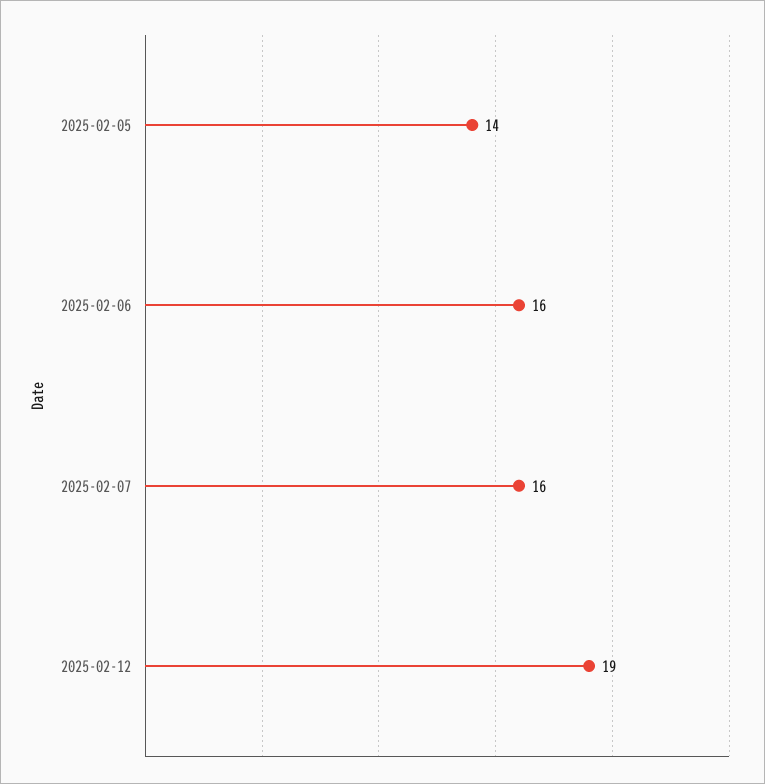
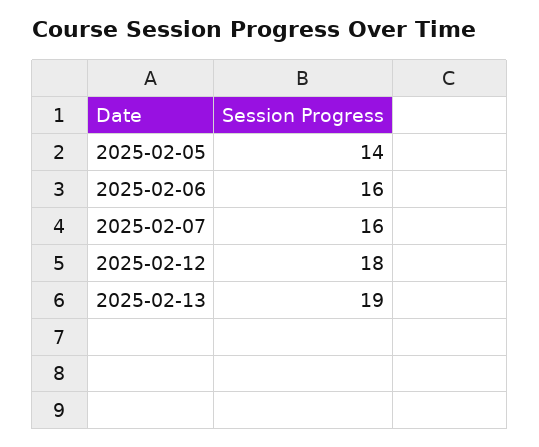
2025-02-12: 19 -> 18
2025-02-13: none -> 19

